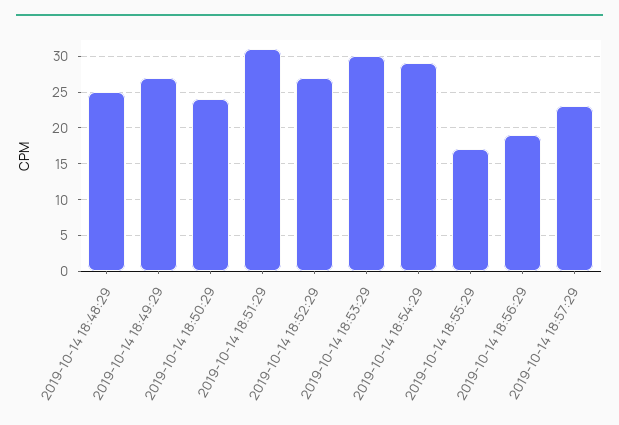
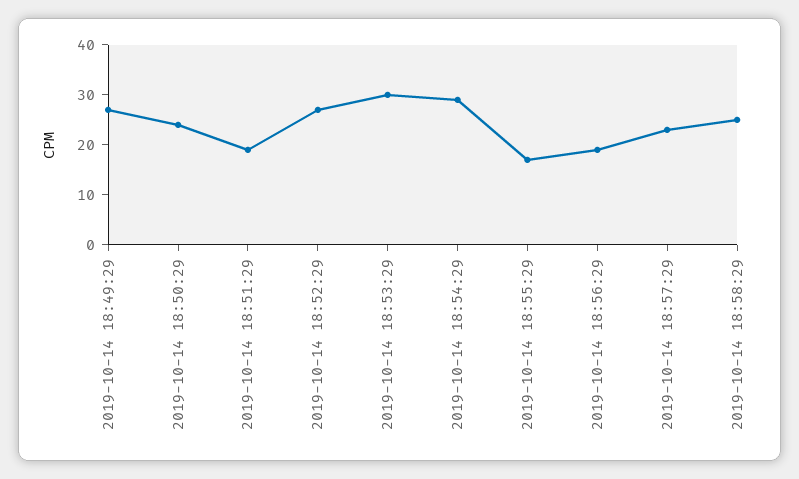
2019-10-14 18:48:29: 25 -> none
2019-10-14 18:51:29: 31 -> 20
2019-10-14 18:58:29: none -> 25

